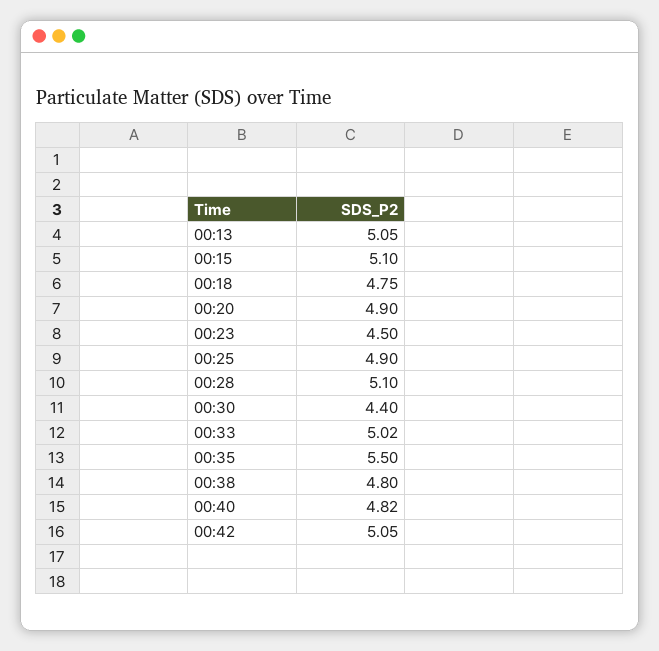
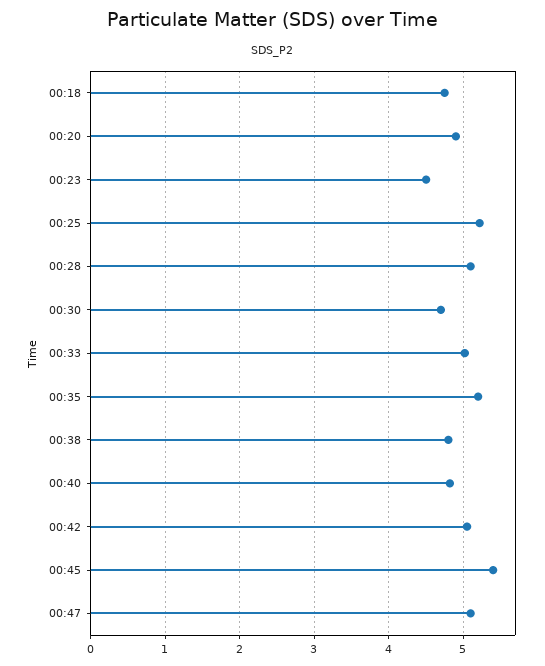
00:13: 5.05 -> none
00:15: 5.1 -> none
00:25: 4.9 -> 5.2
00:30: 4.4 -> 4.7
00:35: 5.5 -> 5.2
00:45: none -> 5.4
00:47: none -> 5.1

